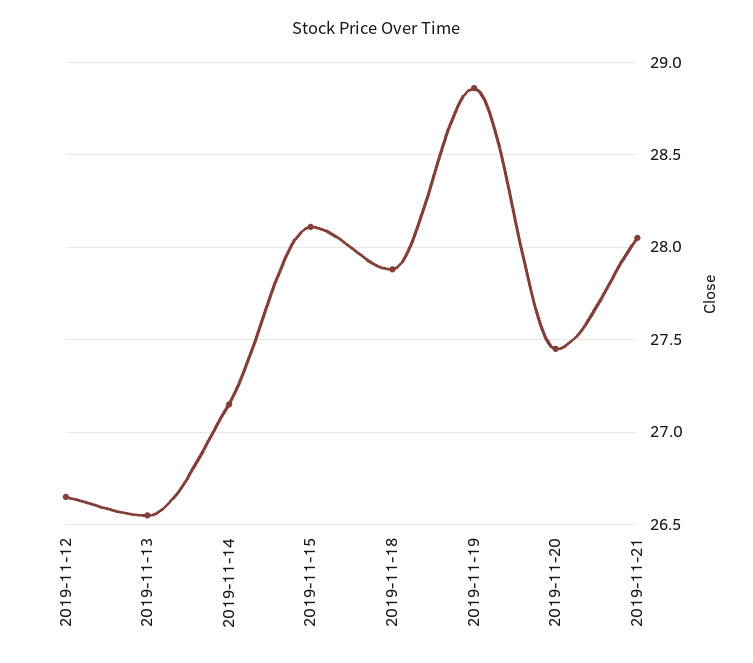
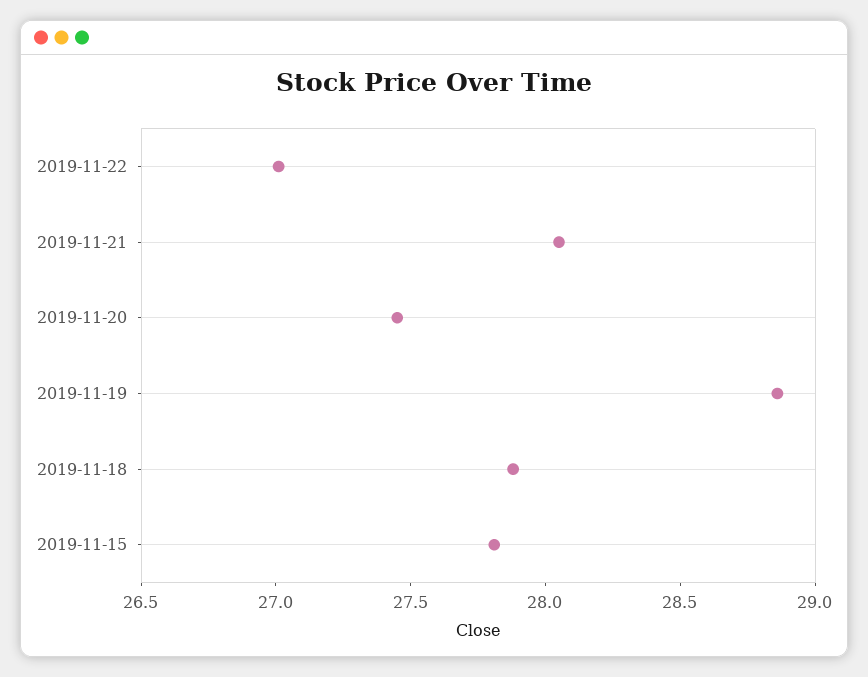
2019-11-12: 26.65 -> none
2019-11-13: 26.55 -> none
2019-11-14: 27.15 -> none
2019-11-15: 28.1 -> 27.8
2019-11-22: none -> 27

